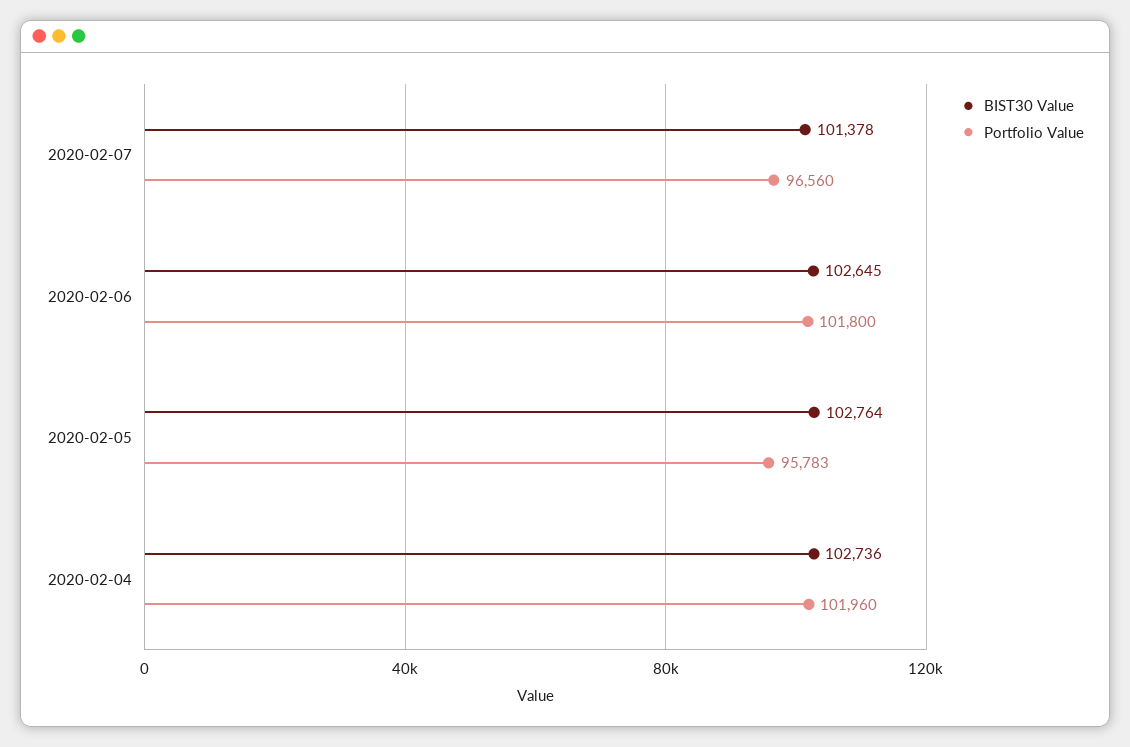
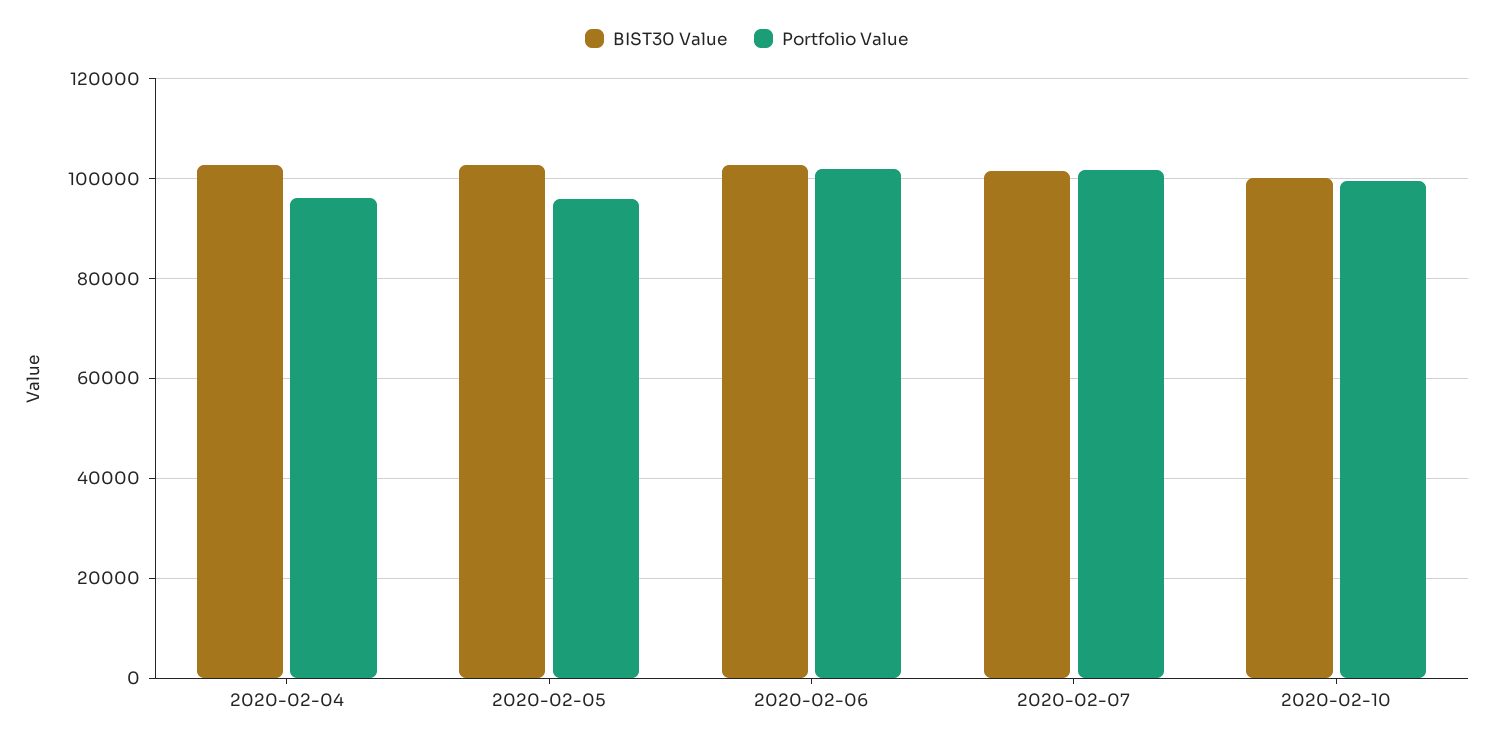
Portfolio Value, 2020-02-07: 96560 -> 102000
Portfolio Value, 2020-02-04: 101960 -> 96000
BIST30 Value, 2020-02-10: none -> 100000
Portfolio Value, 2020-02-10: none -> 100000

